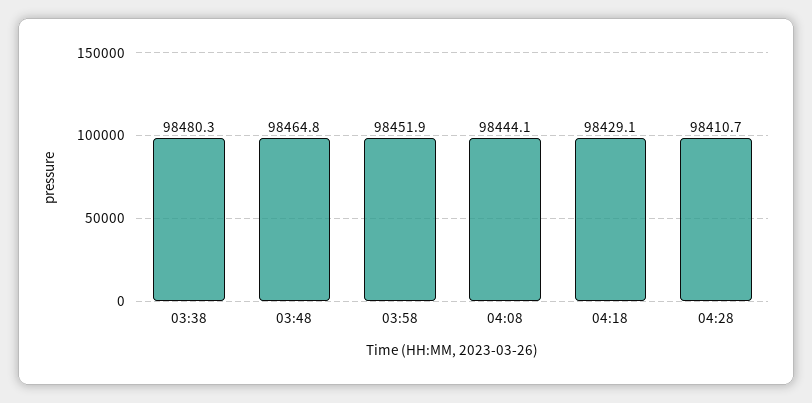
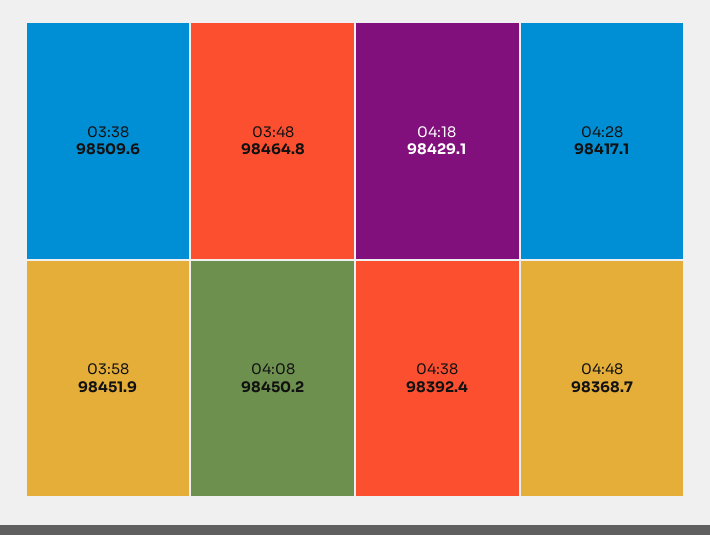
03:38: 98480.3 -> 98509.6
04:08: 98444.1 -> 98450.2
04:28: 98410.7 -> 98417.1
04:38: none -> 98392.4
04:48: none -> 98368.7

